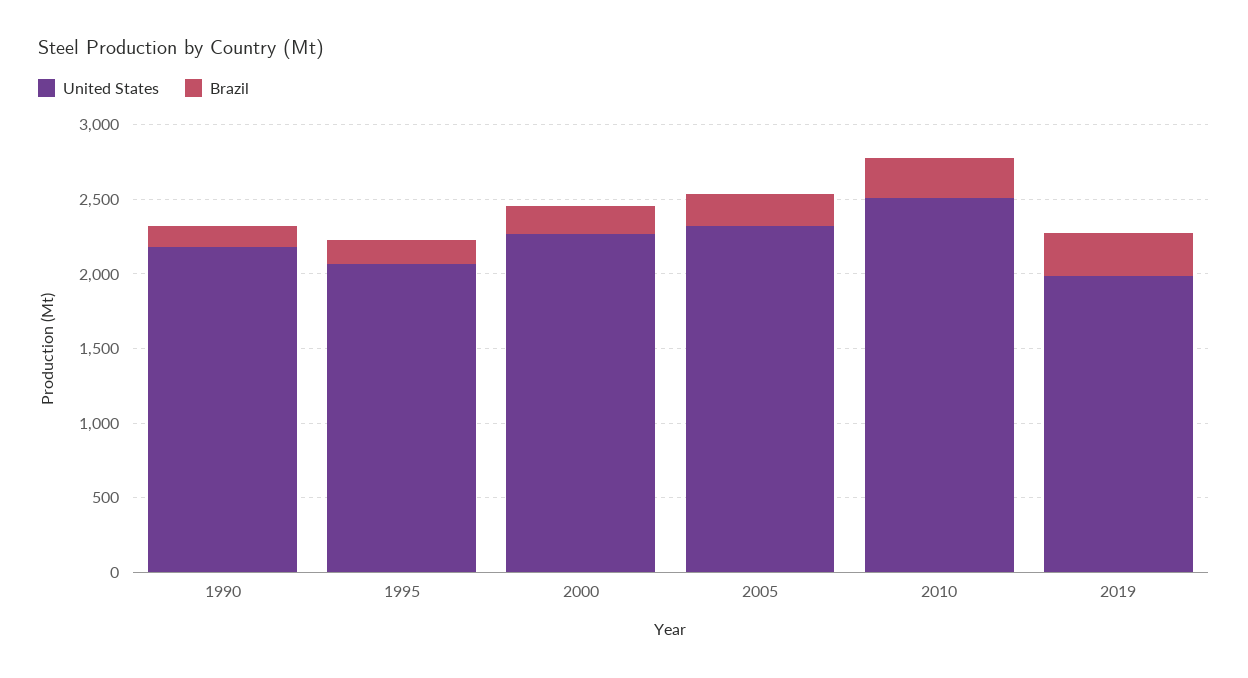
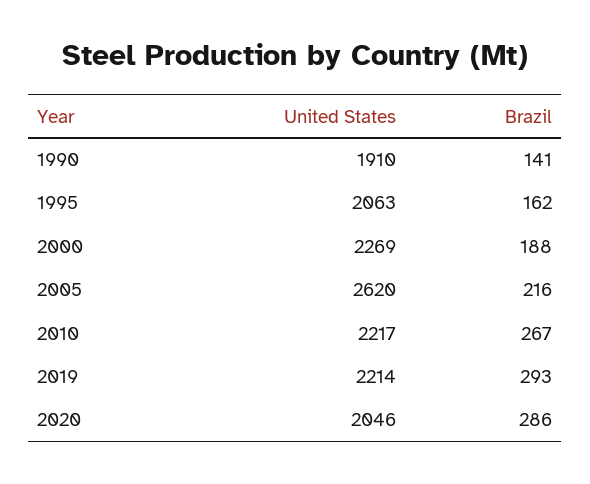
United States, 1990: 2200 -> 1910
United States, 2005: 2300 -> 2620
United States, 2010: 2500 -> 2217
United States, 2019: 2000 -> 2214
United States, 2020: none -> 2046
Brazil, 2020: none -> 286

